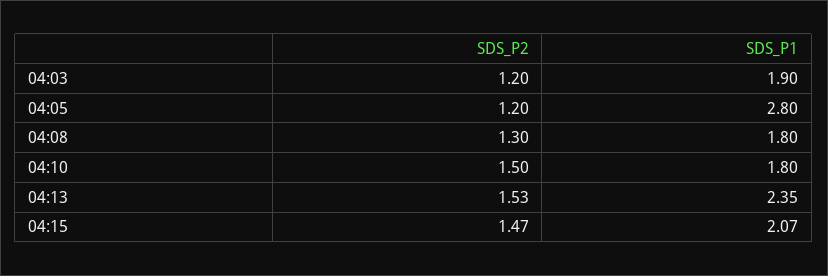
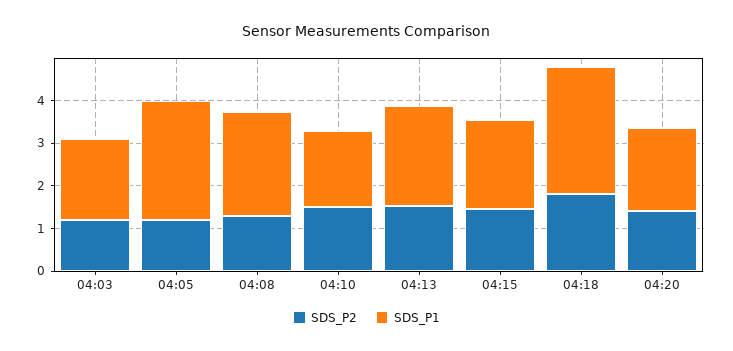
SDS_P1, 04:08: 1.8 -> 2.4
SDS_P2, 04:18: none -> 1.8
SDS_P1, 04:18: none -> 3
SDS_P2, 04:20: none -> 1.4
SDS_P1, 04:20: none -> 2

